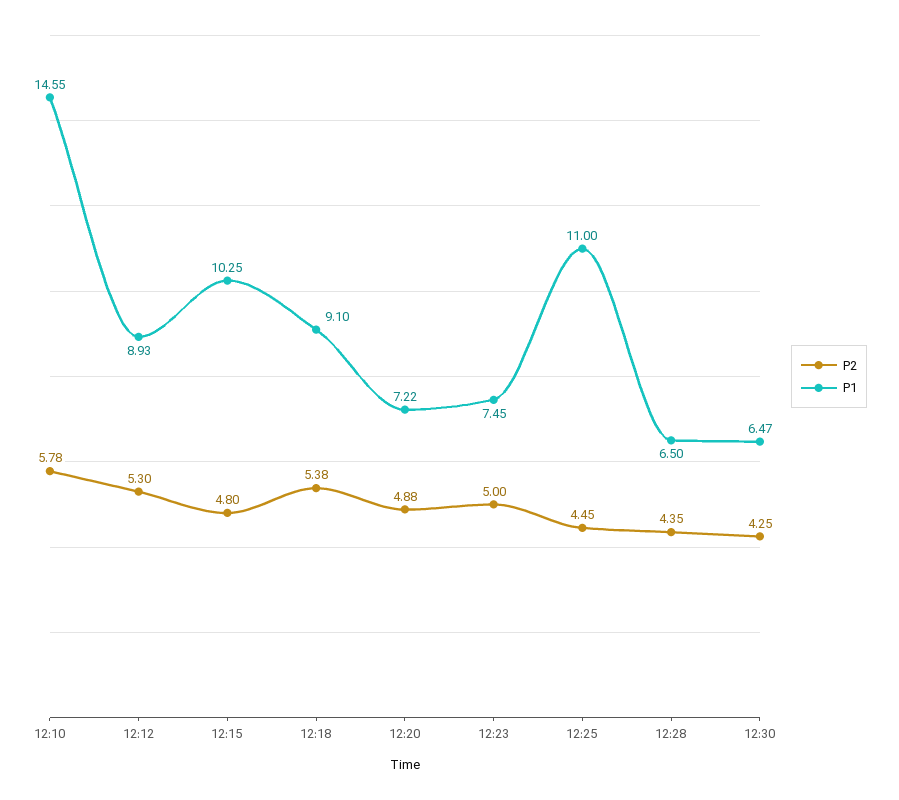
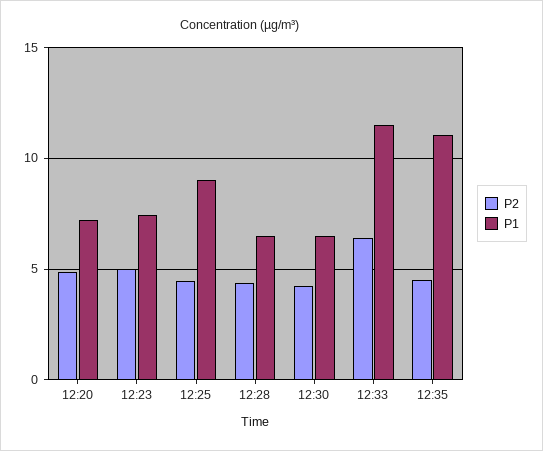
P2, 12:10: 5.78 -> none
P1, 12:10: 14.55 -> none
P2, 12:12: 5.3 -> none
P1, 12:12: 8.93 -> none
P2, 12:15: 4.8 -> none
P1, 12:15: 10.25 -> none
P2, 12:18: 5.38 -> none
P1, 12:18: 9.1 -> none
P1, 12:25: 11 -> 9
P2, 12:33: none -> 6.5
P1, 12:33: none -> 11.5
P2, 12:35: none -> 4.5
P1, 12:35: none -> 11

